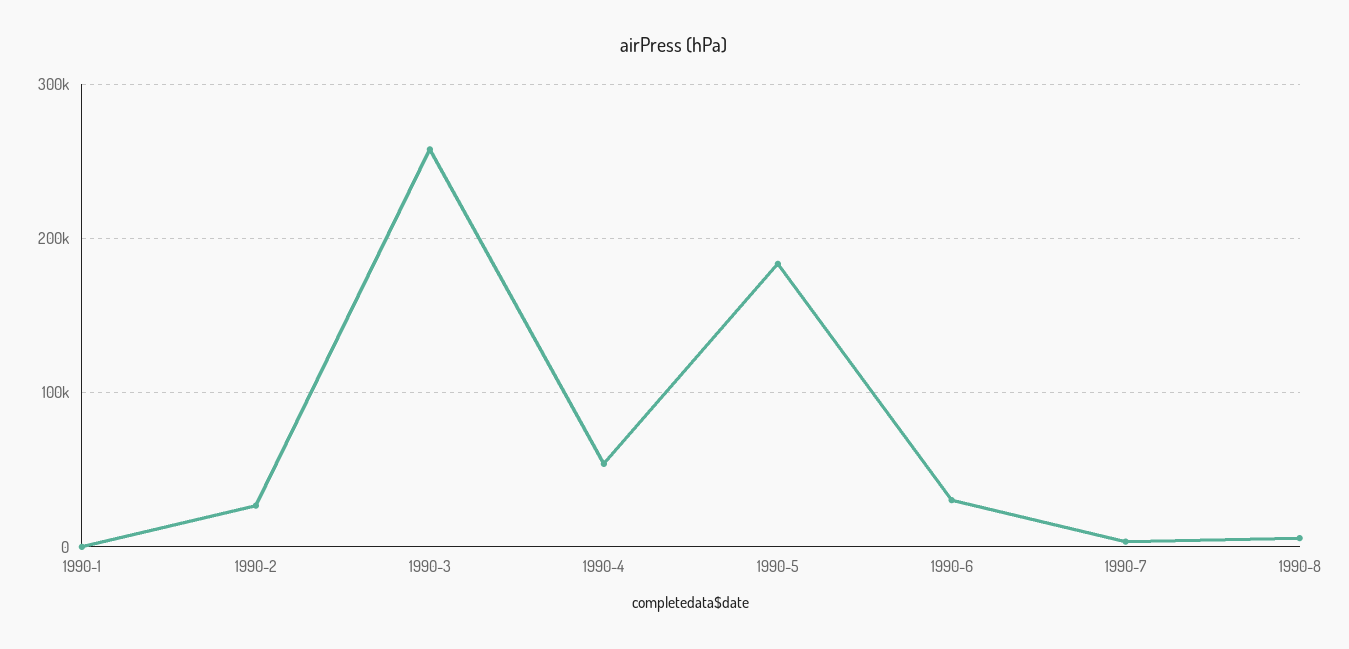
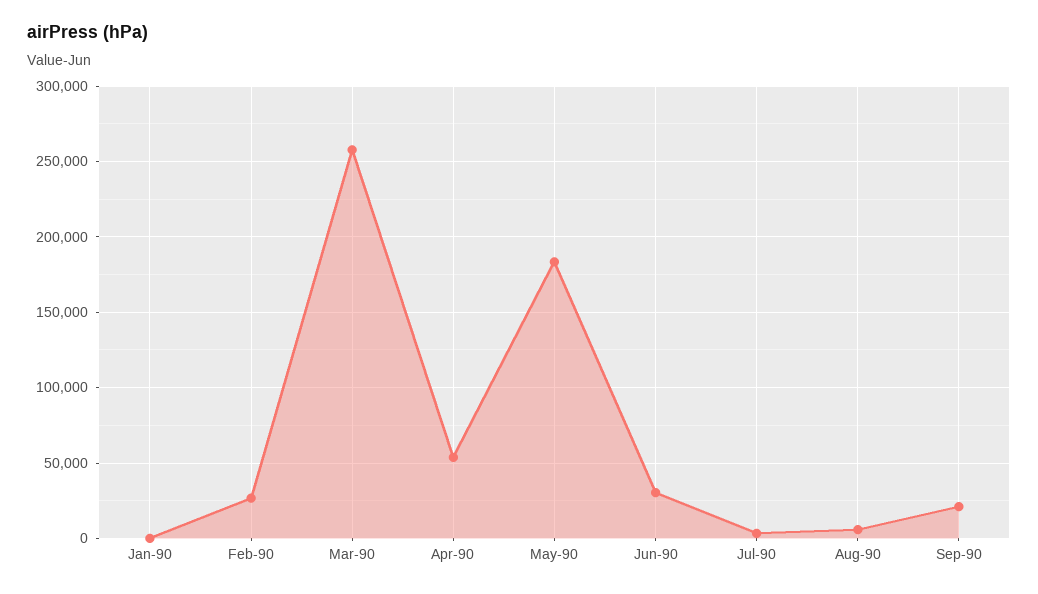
Sep-90: none -> 20000

